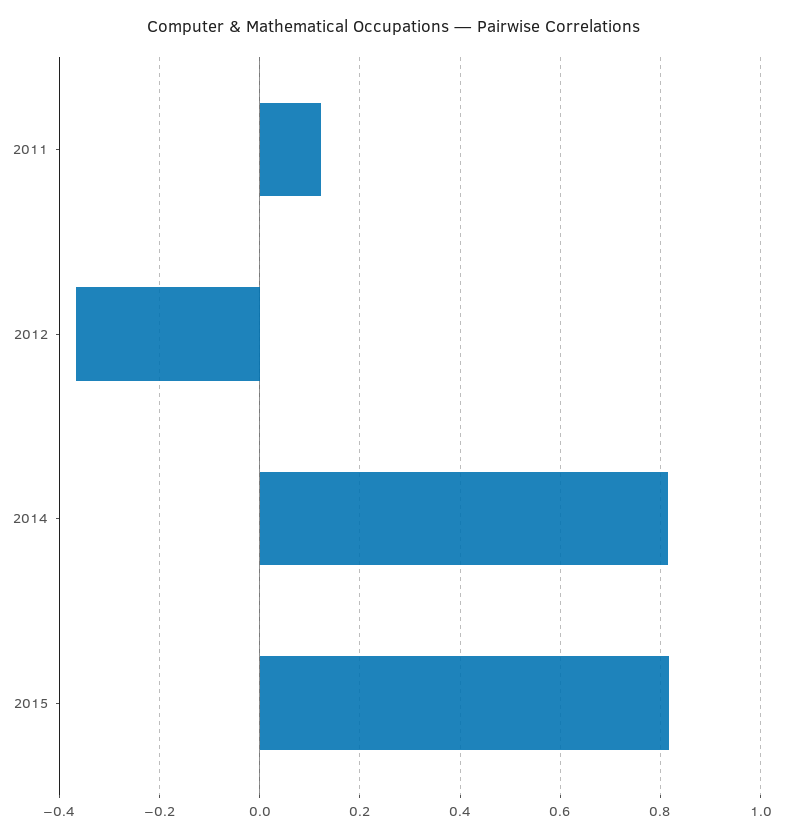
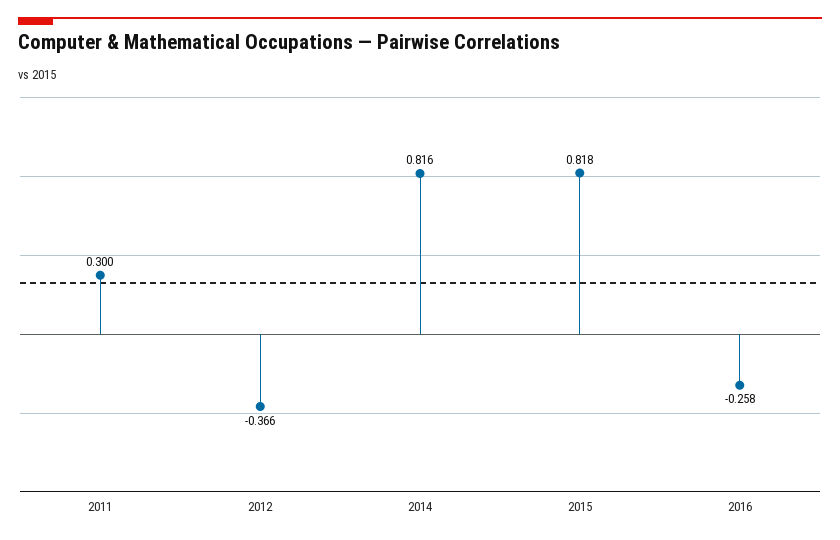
2011: 0.12 -> 0.3
2016: none -> -0.258

